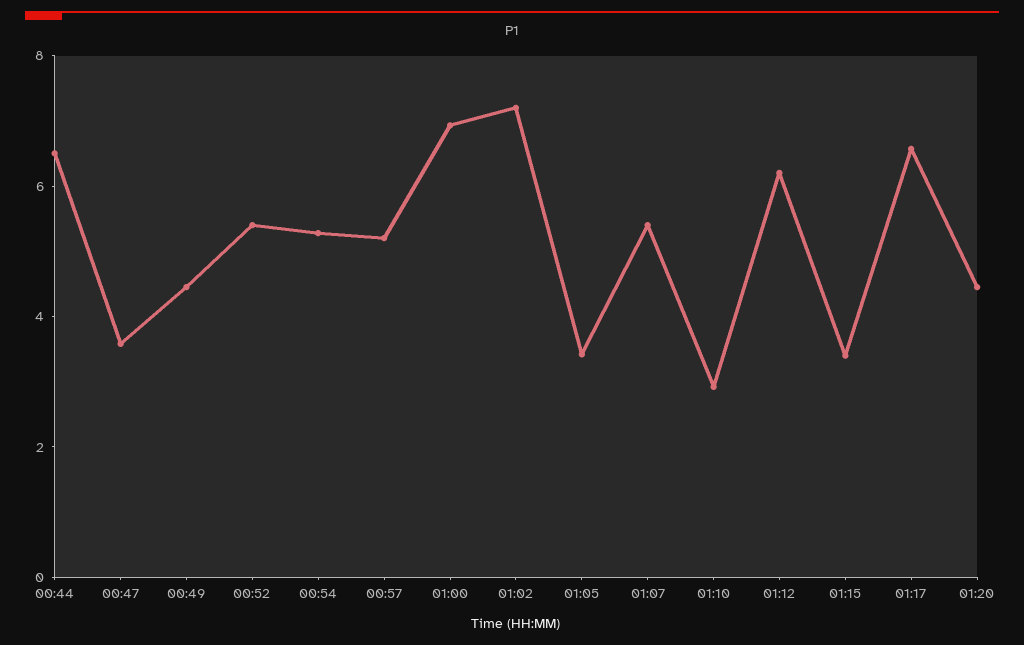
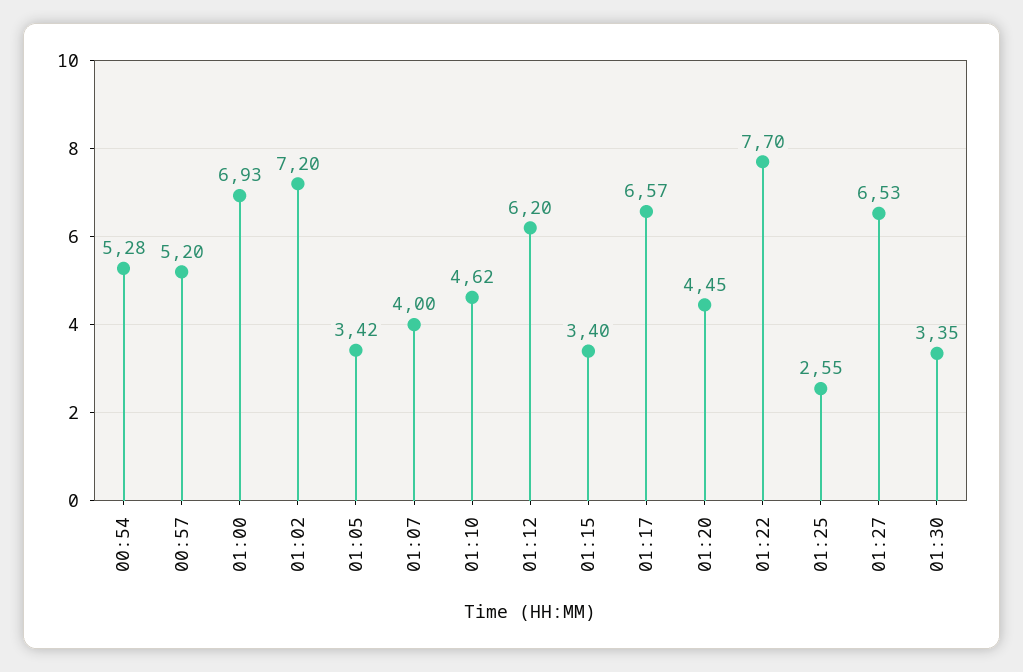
00:44: 6.5 -> none
00:47: 3.5 -> none
00:49: 4.5 -> none
00:52: 5.5 -> none
01:07: 5.5 -> 4
01:10: 3 -> 4.62
01:22: none -> 7.7
01:25: none -> 2.55
01:27: none -> 6.53
01:30: none -> 3.35

